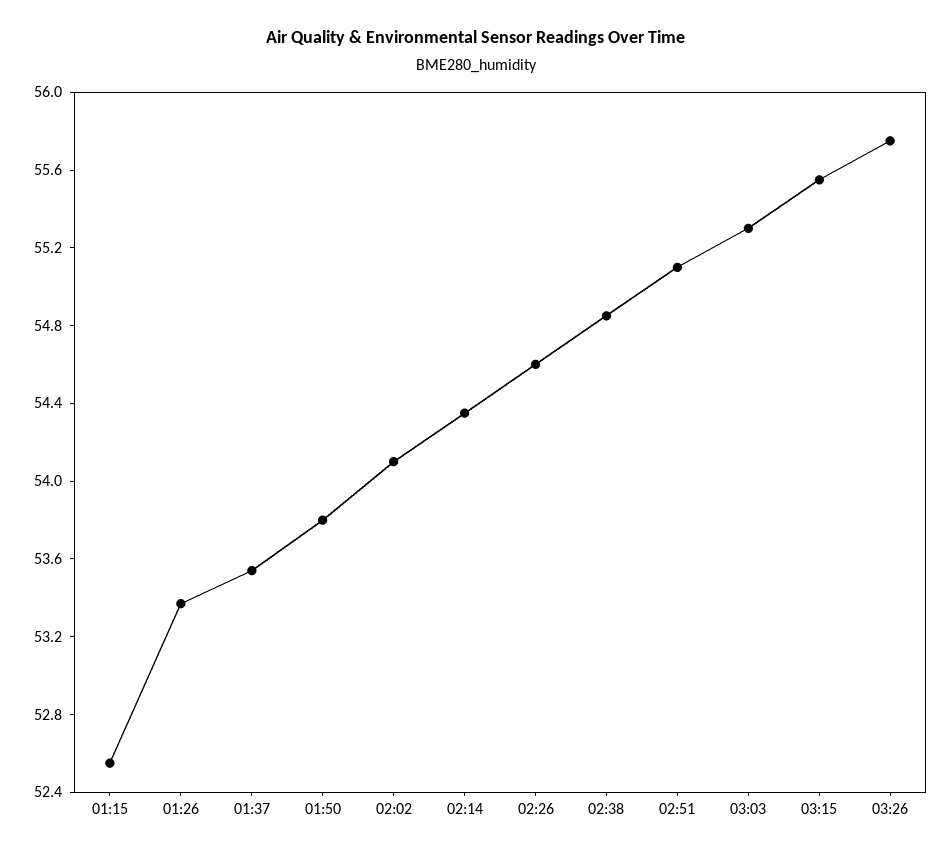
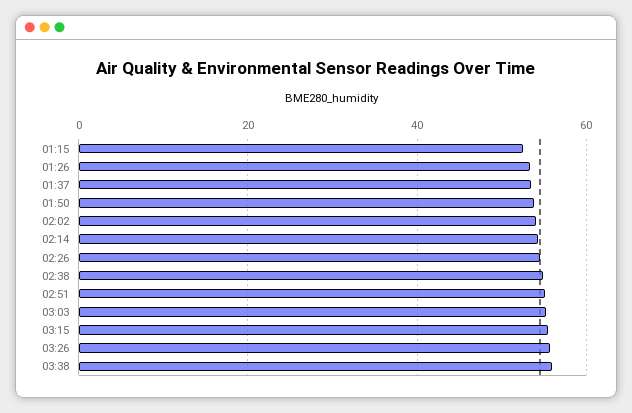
03:38: none -> 56

